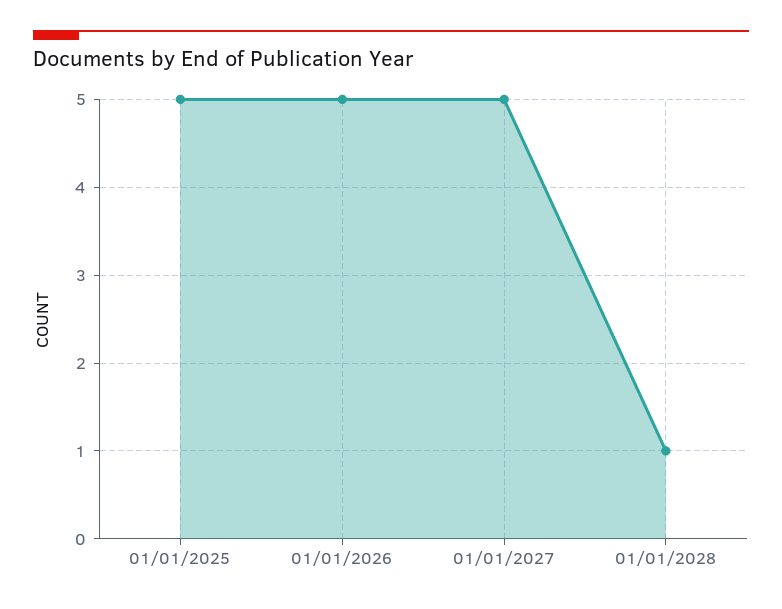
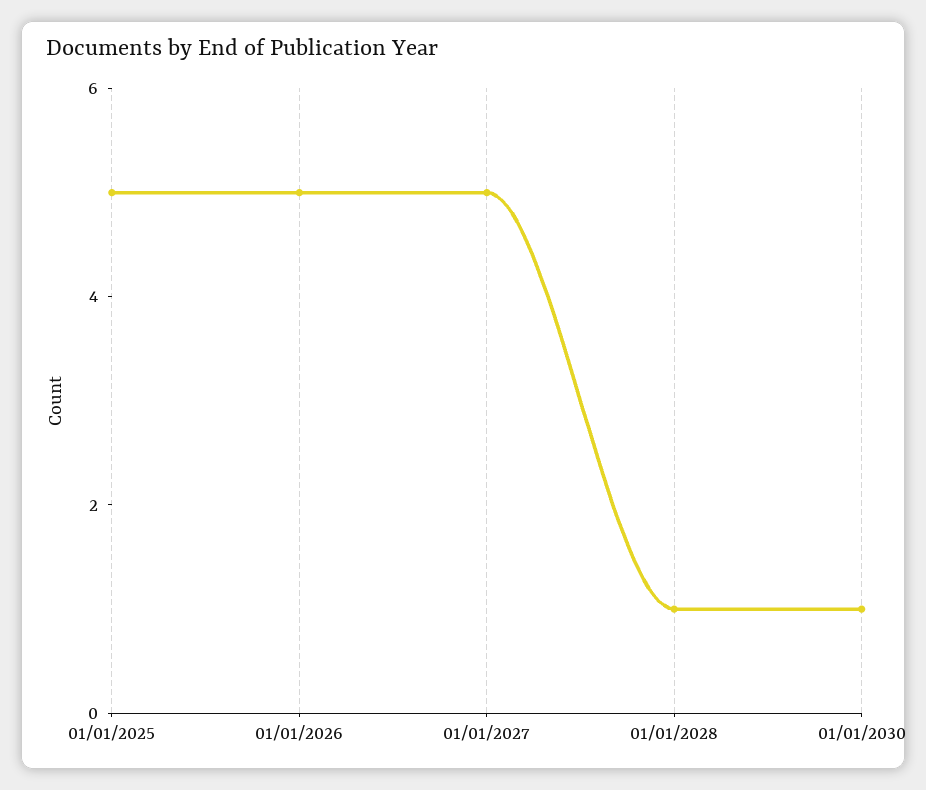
01/01/2030: none -> 1

